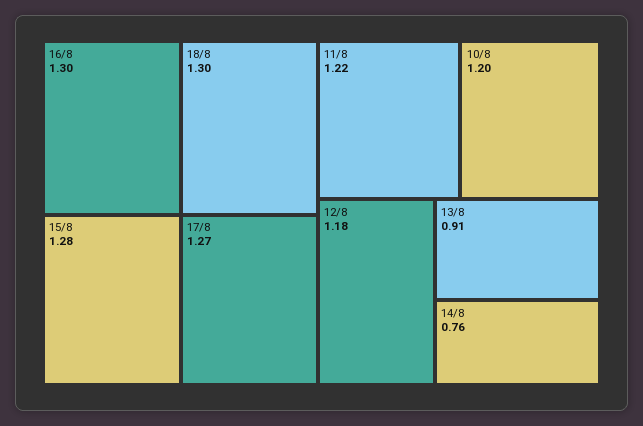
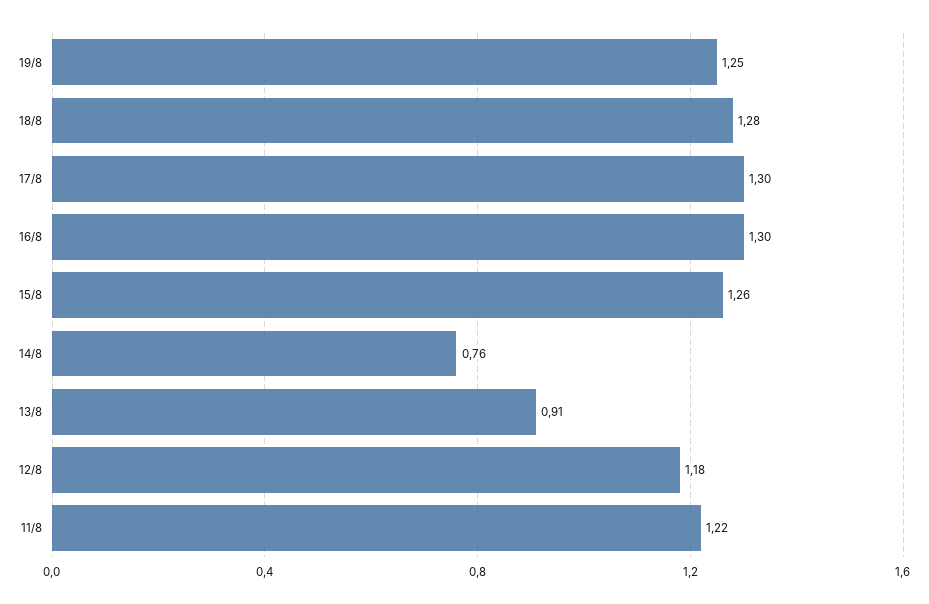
18/8: 1.3 -> 1.28
15/8: 1.28 -> 1.26
17/8: 1.27 -> 1.3
10/8: 1.2 -> none
19/8: none -> 1.25

